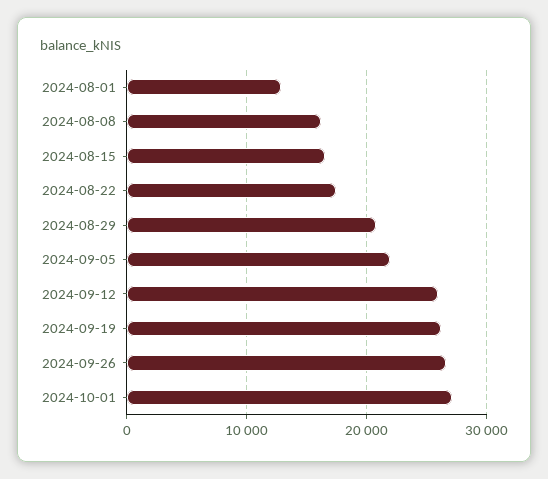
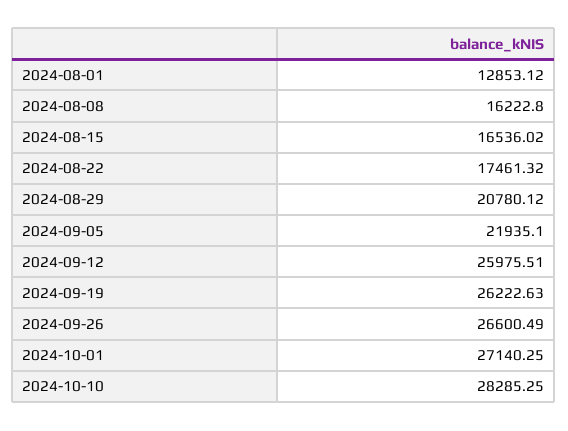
2024-10-10: none -> 28285.25

